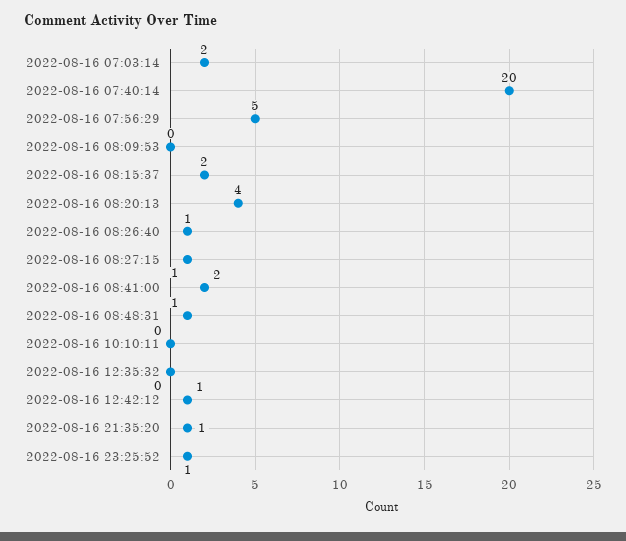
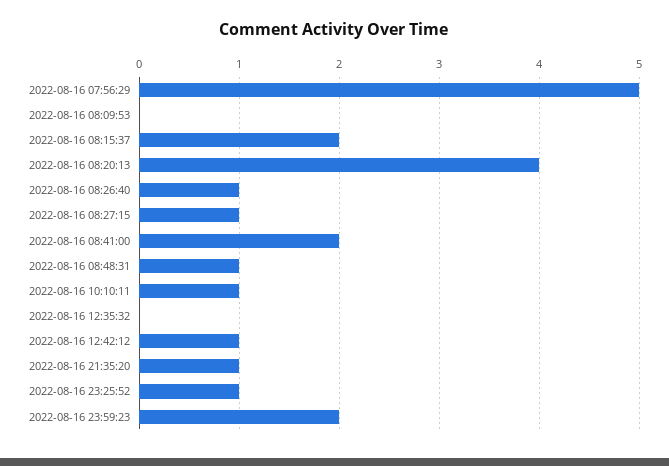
2022-08-16 07:03:14: 2 -> none
2022-08-16 07:40:14: 20 -> none
2022-08-16 10:10:11: 0 -> 1
2022-08-16 23:59:23: none -> 2

